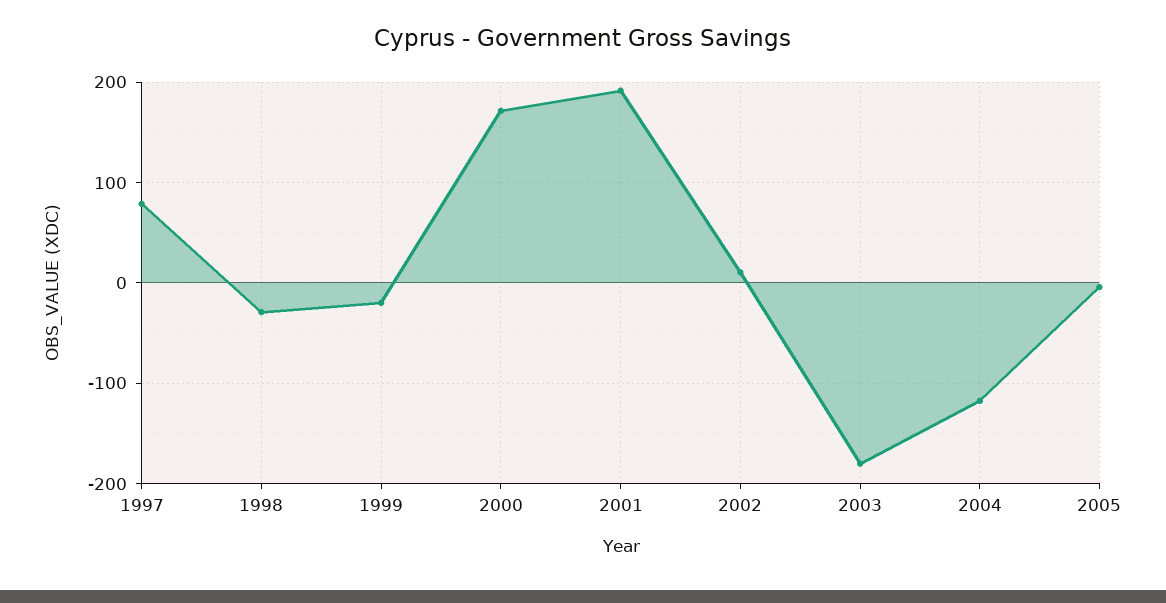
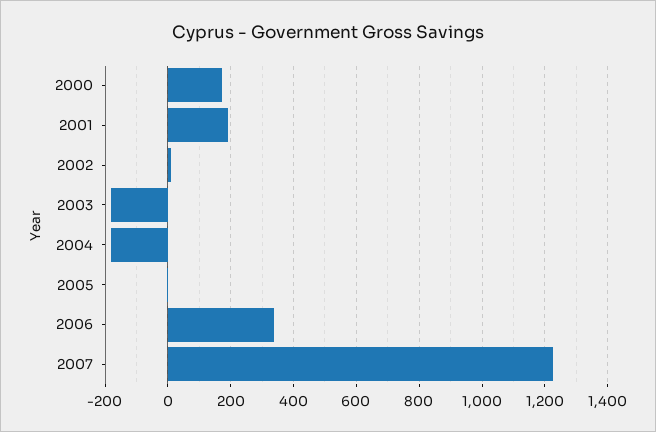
1997: 80 -> none
1998: -30 -> none
1999: -20 -> none
2004: -120 -> -180
2006: none -> 340
2007: none -> 1220

